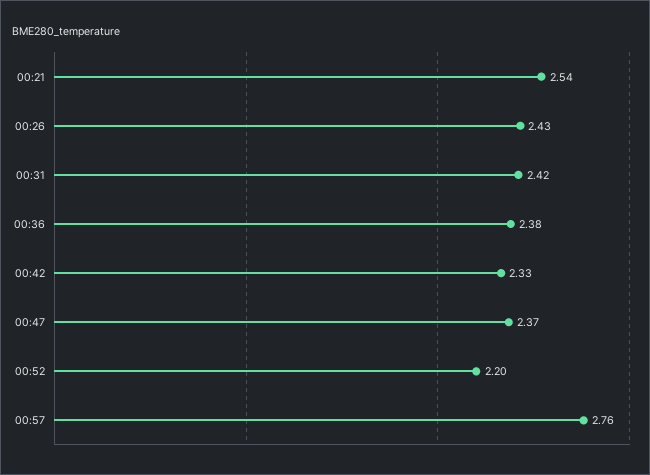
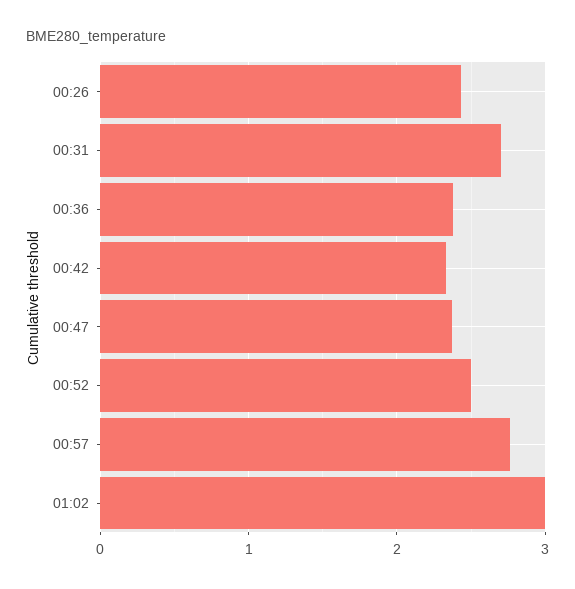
00:21: 2.54 -> none
00:31: 2.42 -> 2.7
00:52: 2.2 -> 2.5
01:02: none -> 3

